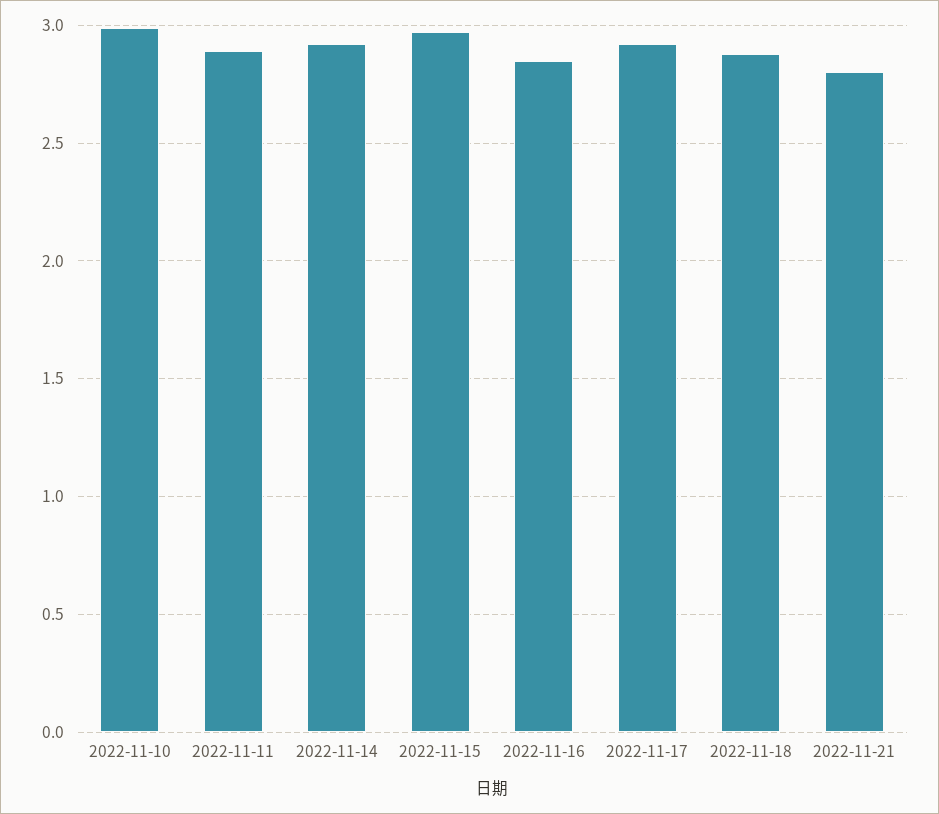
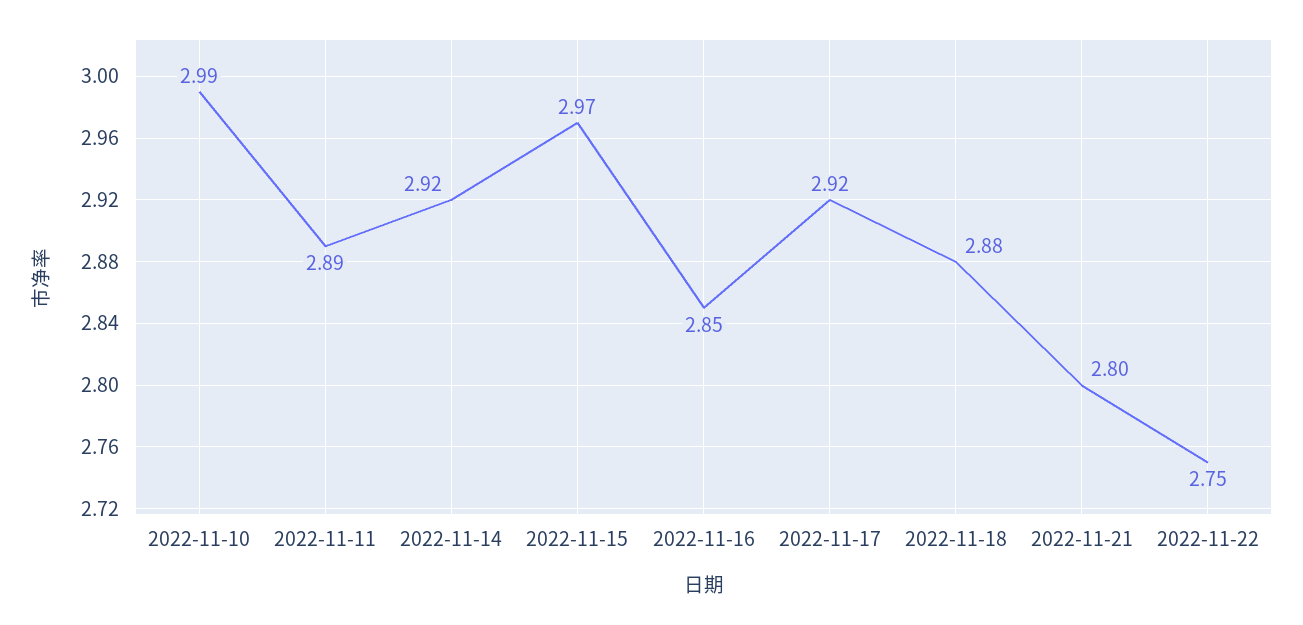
2022-11-22: none -> 2.75

